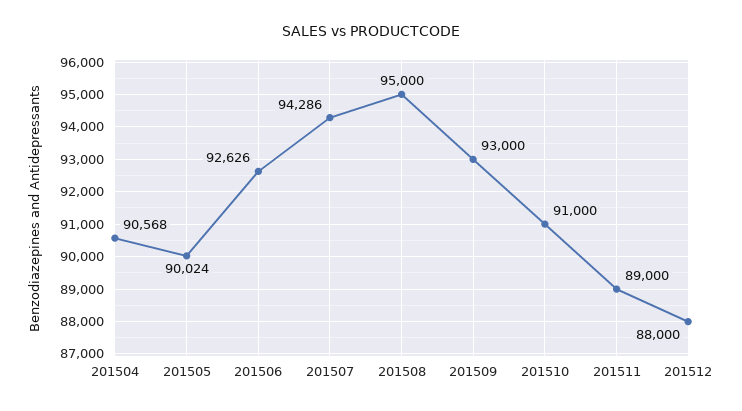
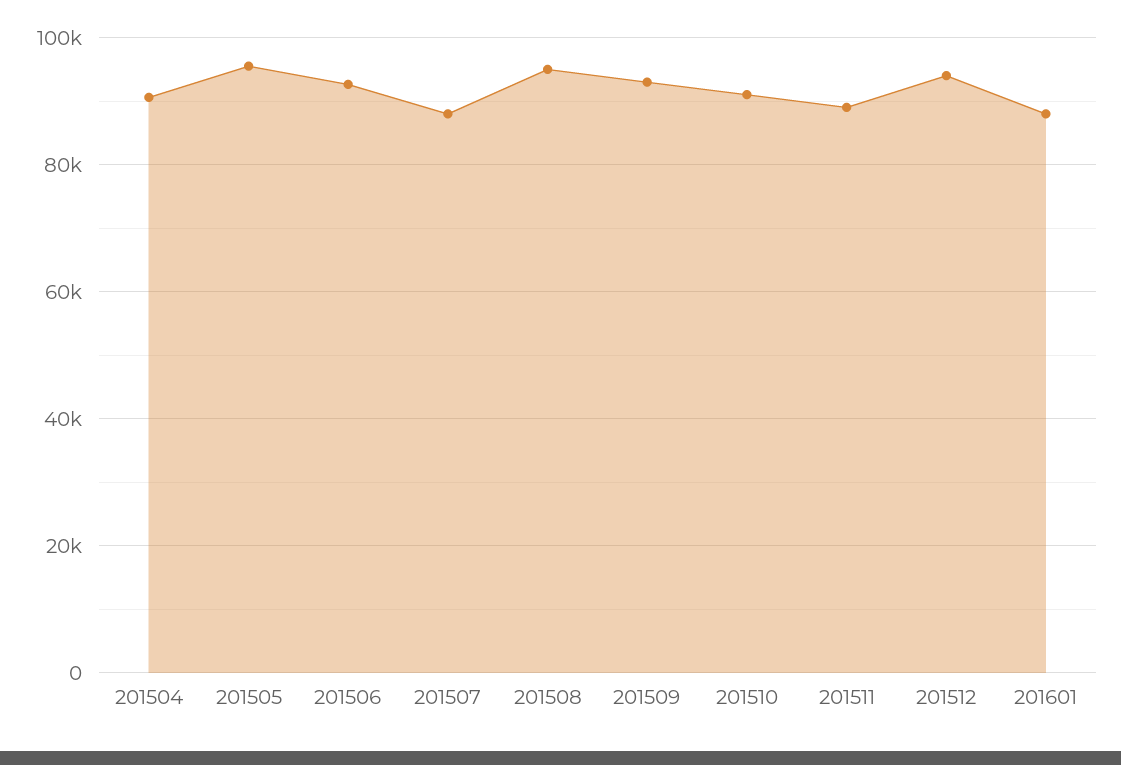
201505: 90024 -> 96000
201507: 94286 -> 88000
201512: 88000 -> 94000
201601: none -> 88000

